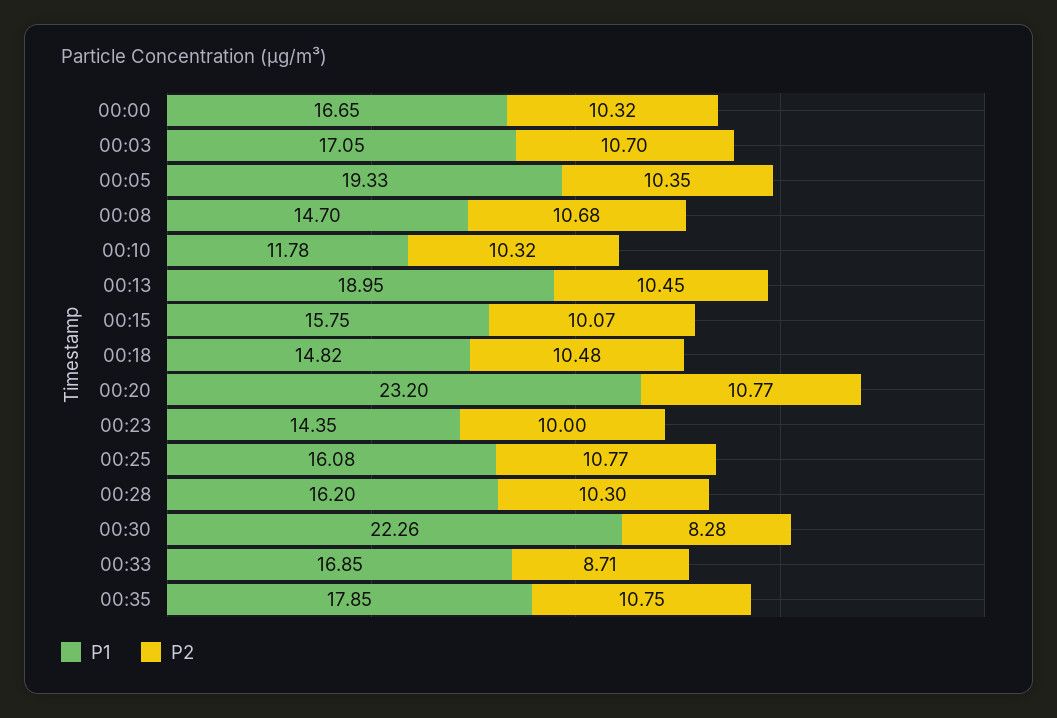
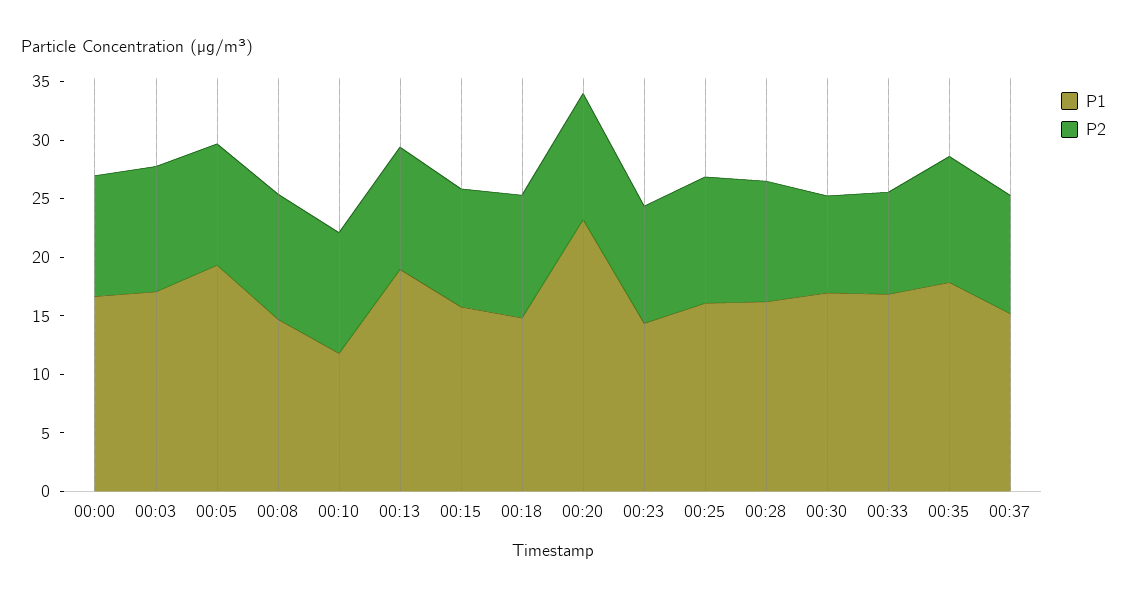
P1, 00:30: 22.26 -> 17
P1, 00:37: none -> 15
P2, 00:37: none -> 10

